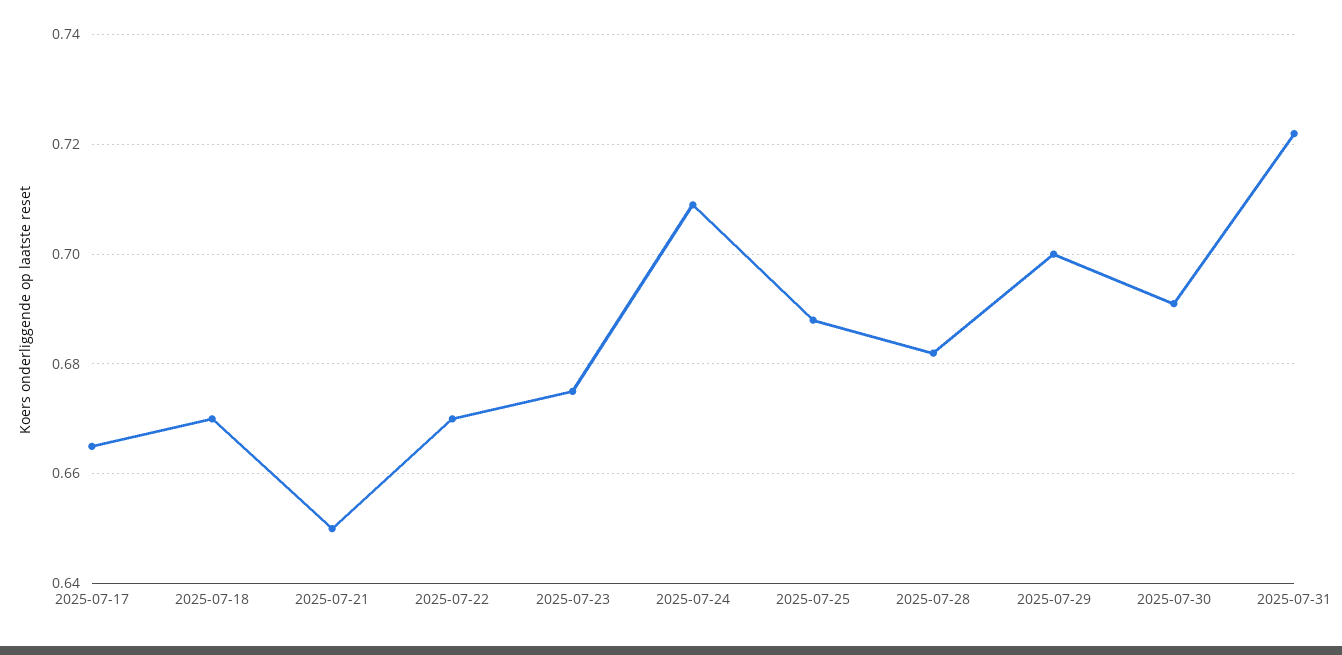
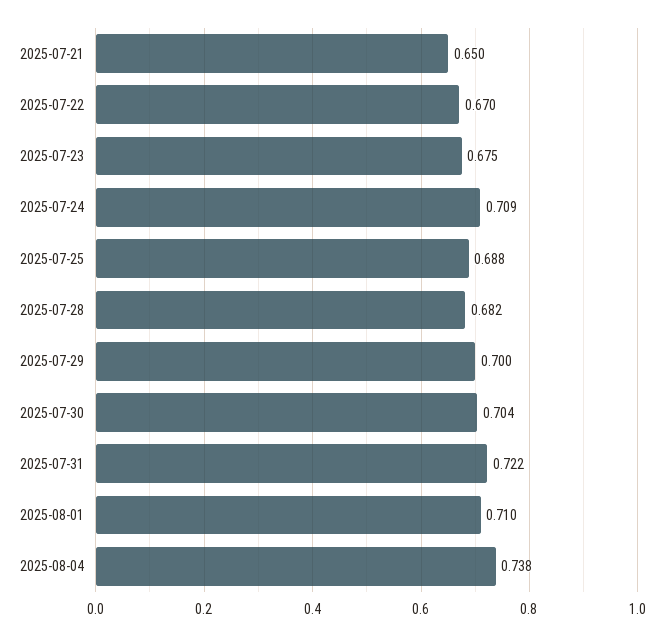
2025-07-17: 0.665 -> none
2025-07-18: 0.67 -> none
2025-07-30: 0.69 -> 0.704
2025-08-01: none -> 0.71
2025-08-04: none -> 0.738

